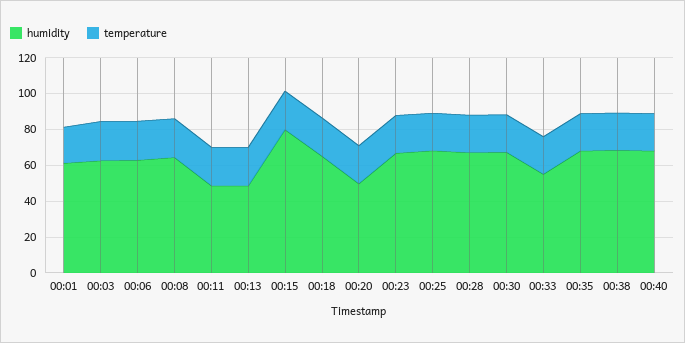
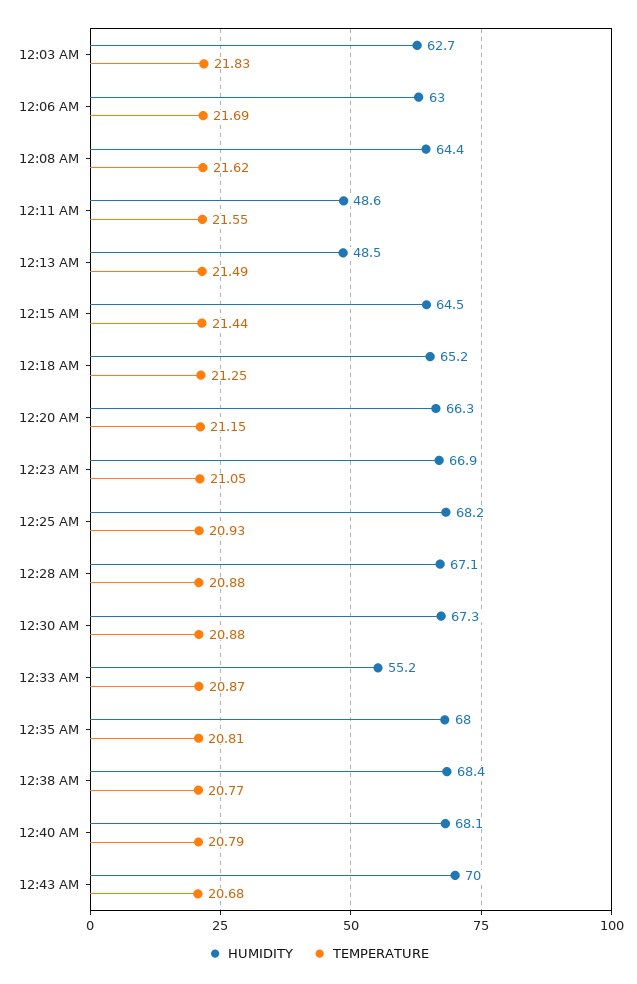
humidity, 00:01: 60 -> none
temperature, 00:01: 20 -> none
humidity, 00:15: 80 -> 64.5
humidity, 00:20: 50 -> 66.3
humidity, 12:43 AM: none -> 70
temperature, 12:43 AM: none -> 20.68

